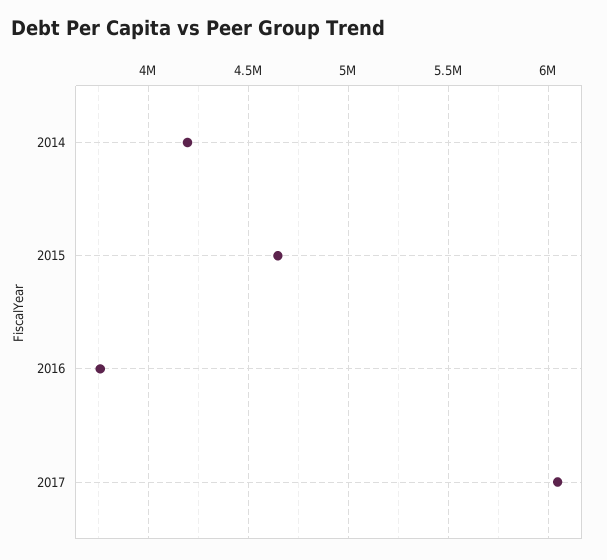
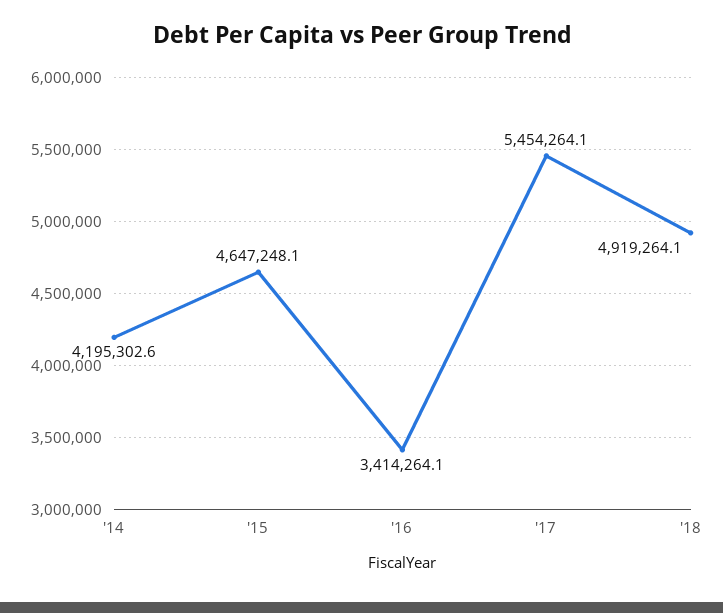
2016: 3750000 -> 3414264.1
2017: 6050000 -> 5454264.1
'18: none -> 4919264.1

